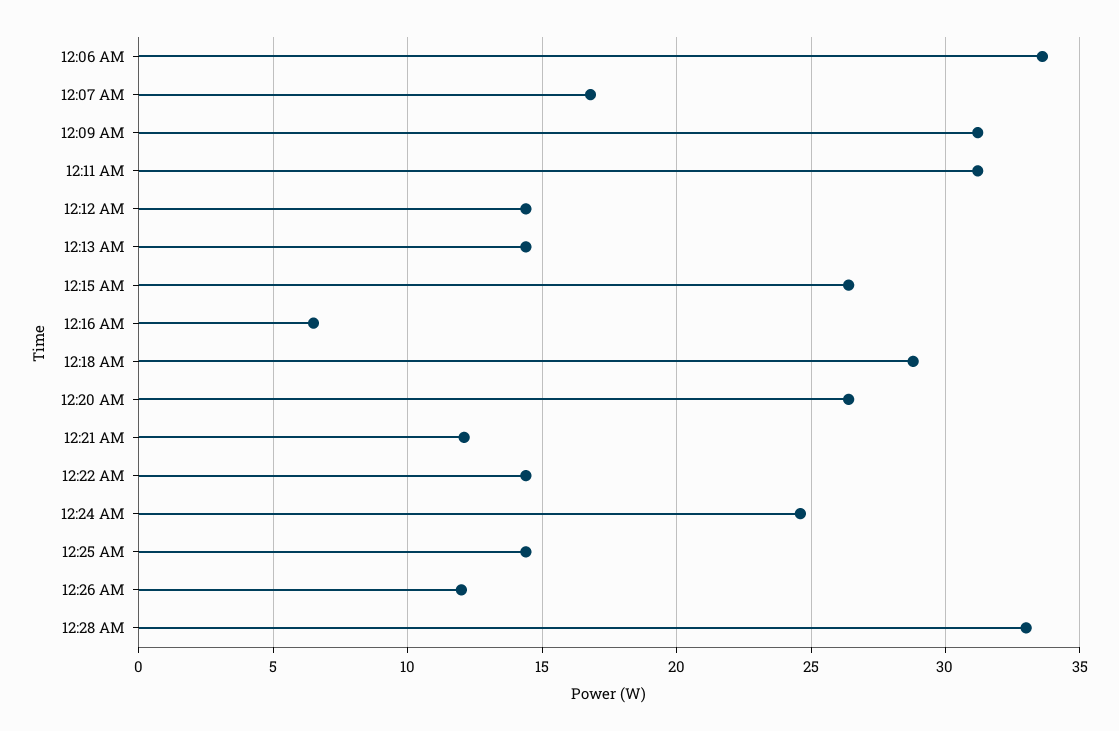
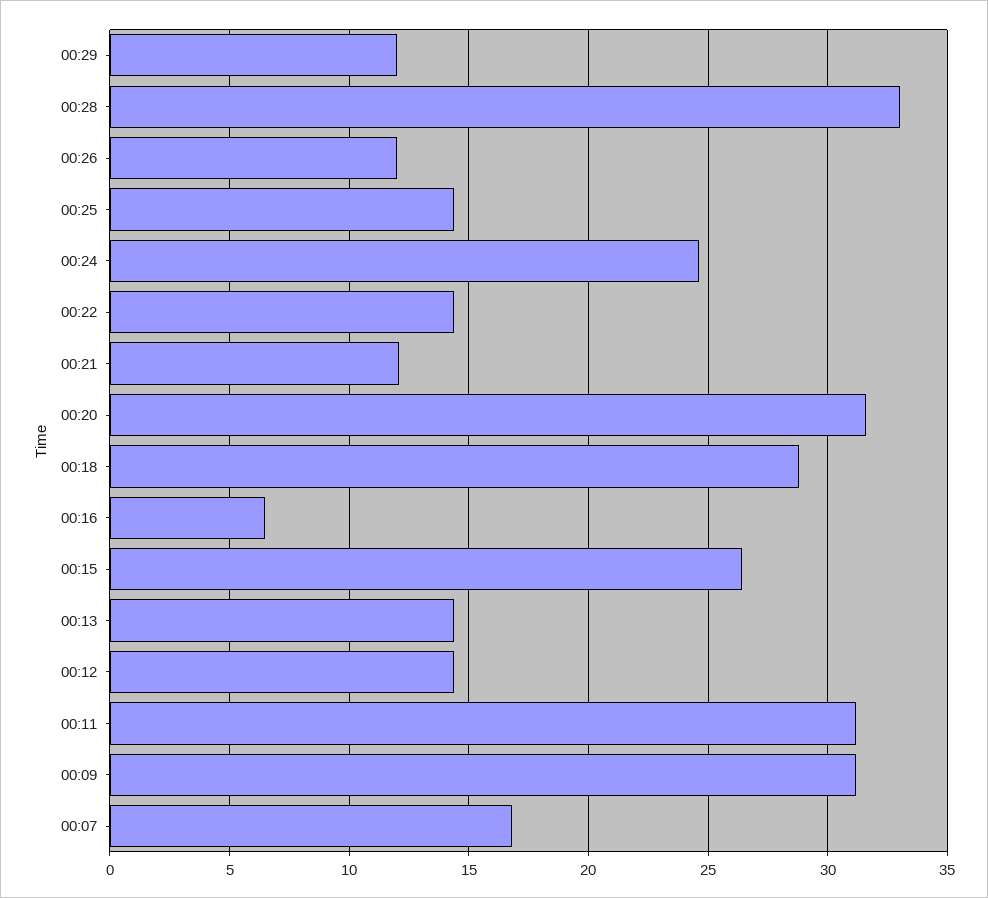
12:06 AM: 33.5 -> none
12:20 AM: 26.5 -> 31.5
00:29: none -> 12

